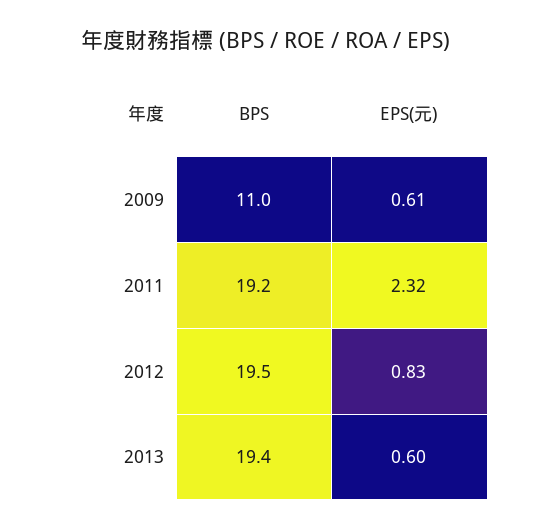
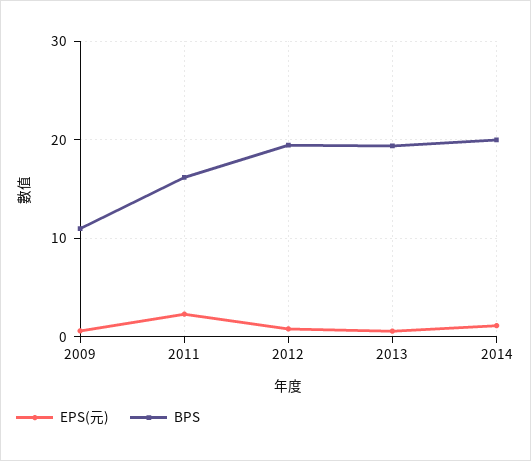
BPS, 2011: 19.2 -> 16
EPS(元), 2014: none -> 1
BPS, 2014: none -> 20

